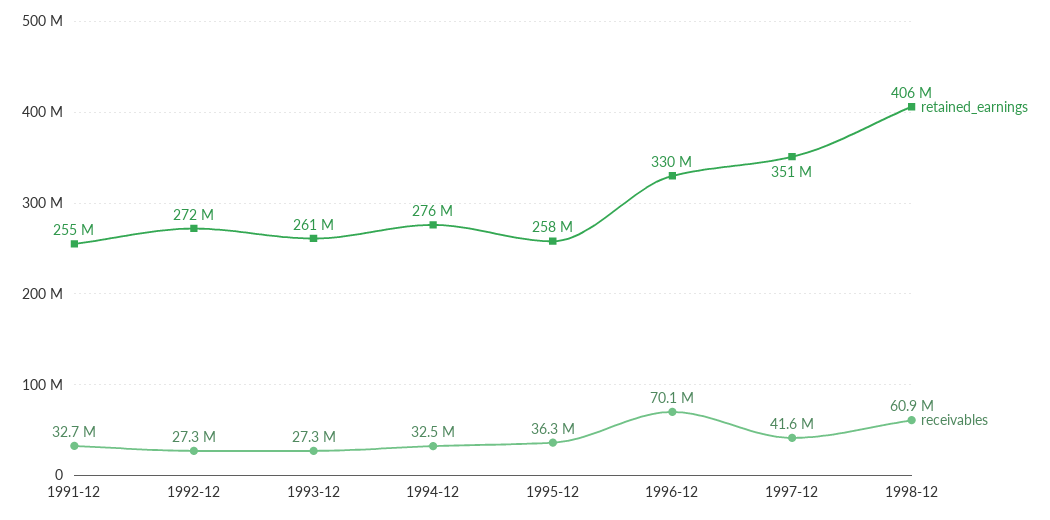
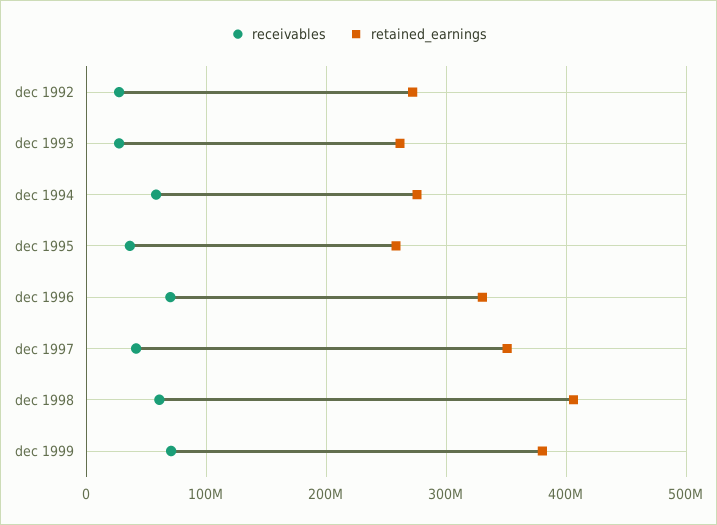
retained_earnings, 1991-12: 255000000 -> none
receivables, 1991-12: 32700000 -> none
receivables, 1994-12: 32500000 -> 60000000
receivables, dec 1999: none -> 70000000
retained_earnings, dec 1999: none -> 380000000

